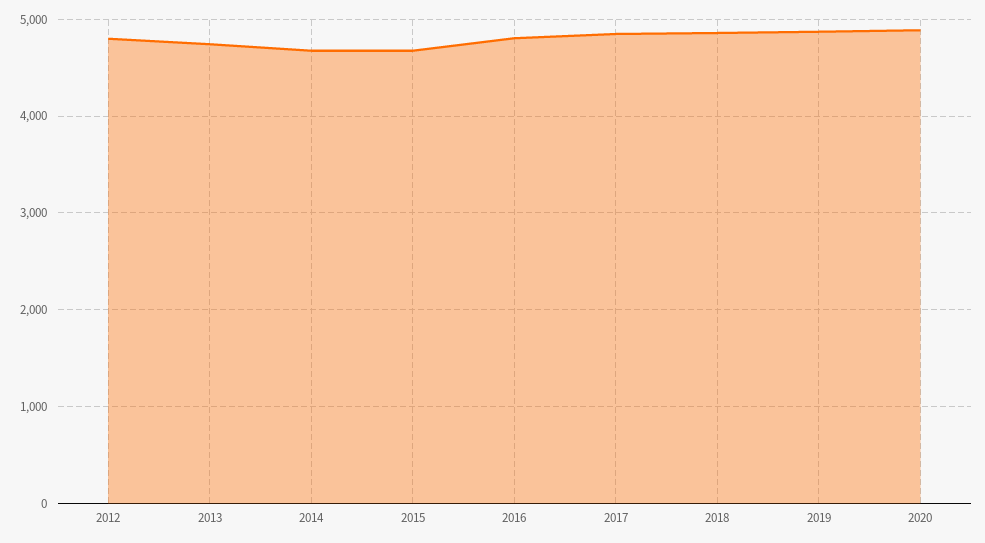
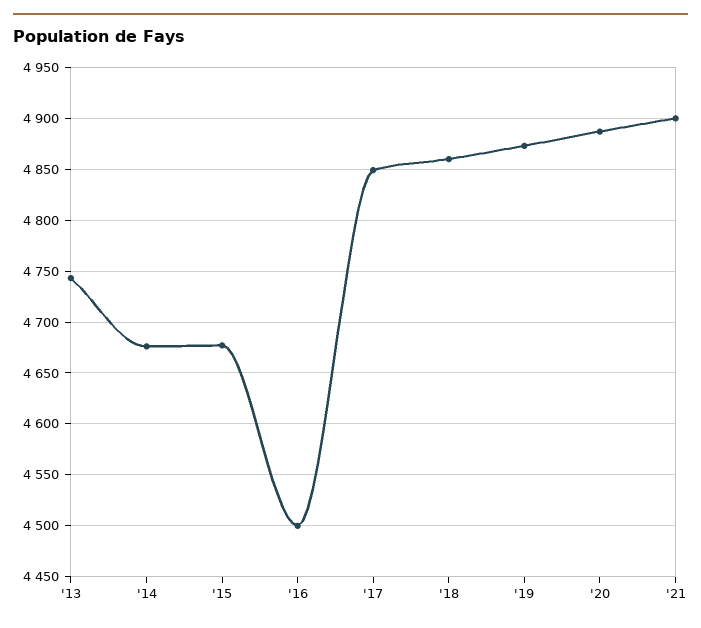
2012: 4800 -> none
2016: 4800 -> 4500
'21: none -> 4900

